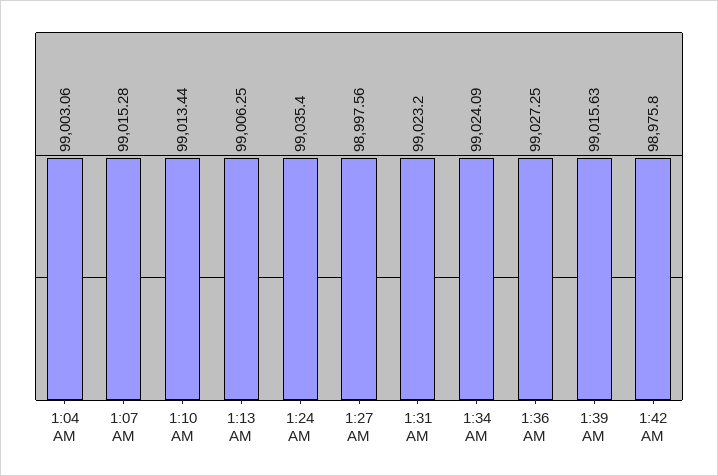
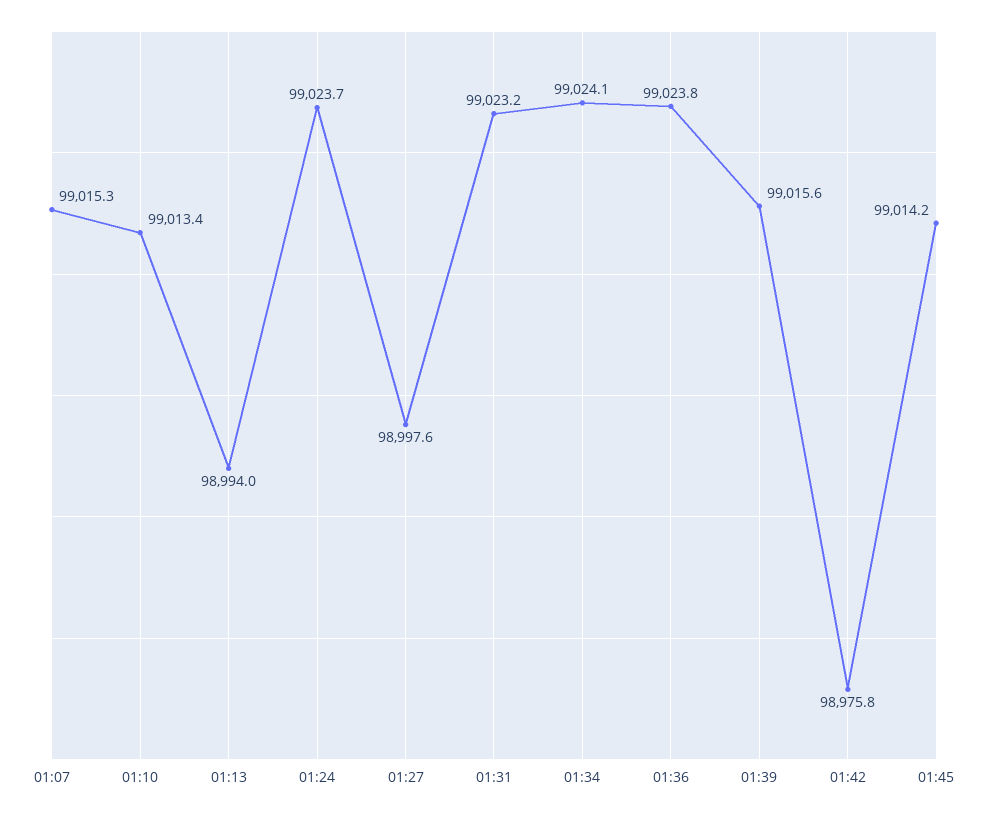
1:04 AM: 99003.06 -> none
1:13 AM: 99006.25 -> 98994
1:24 AM: 99035.4 -> 99023.7
1:36 AM: 99027.25 -> 99023.8
01:45: none -> 99014.2

